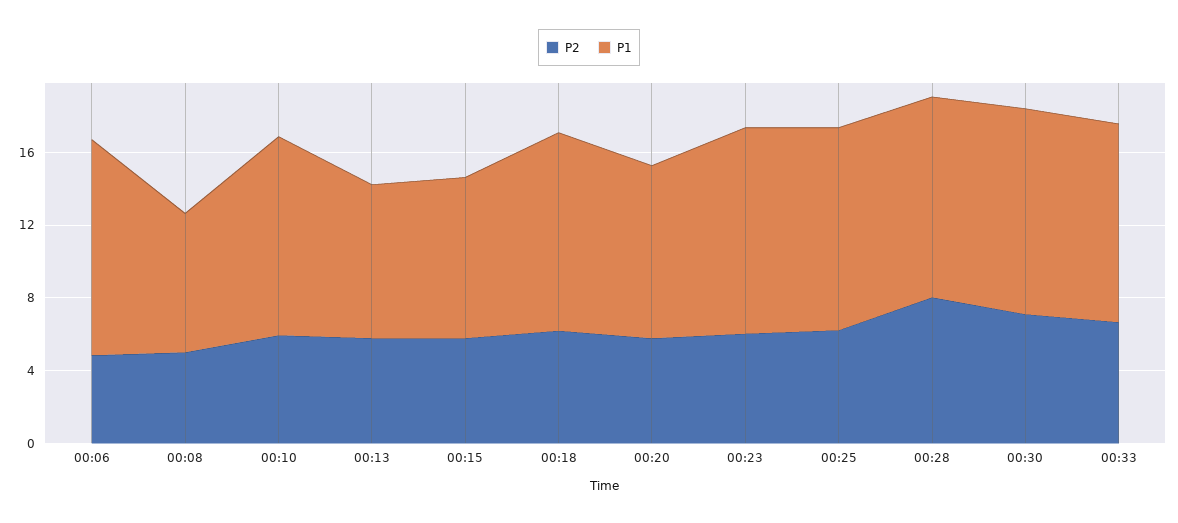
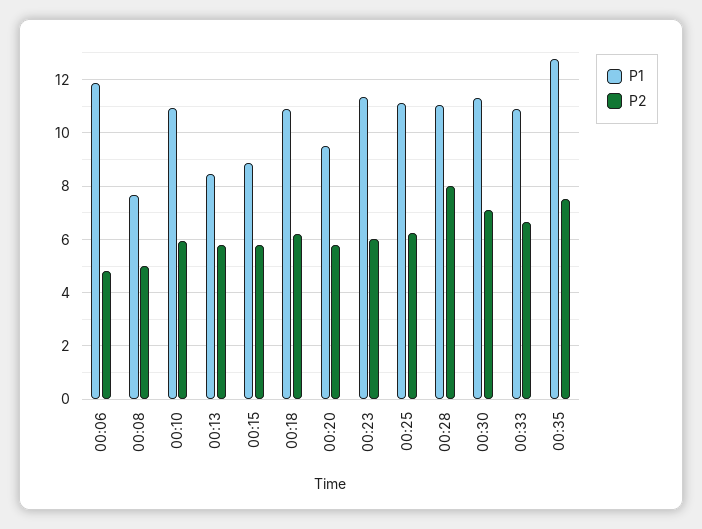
P1, 00:35: none -> 12.75
P2, 00:35: none -> 7.5

